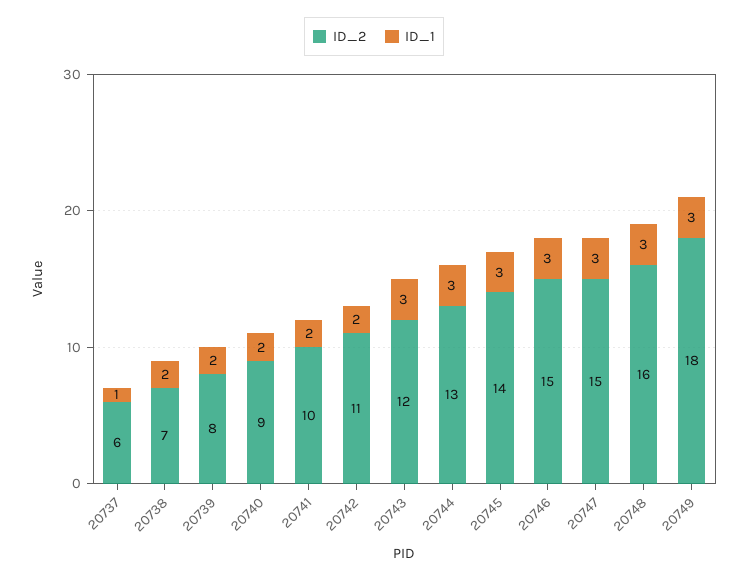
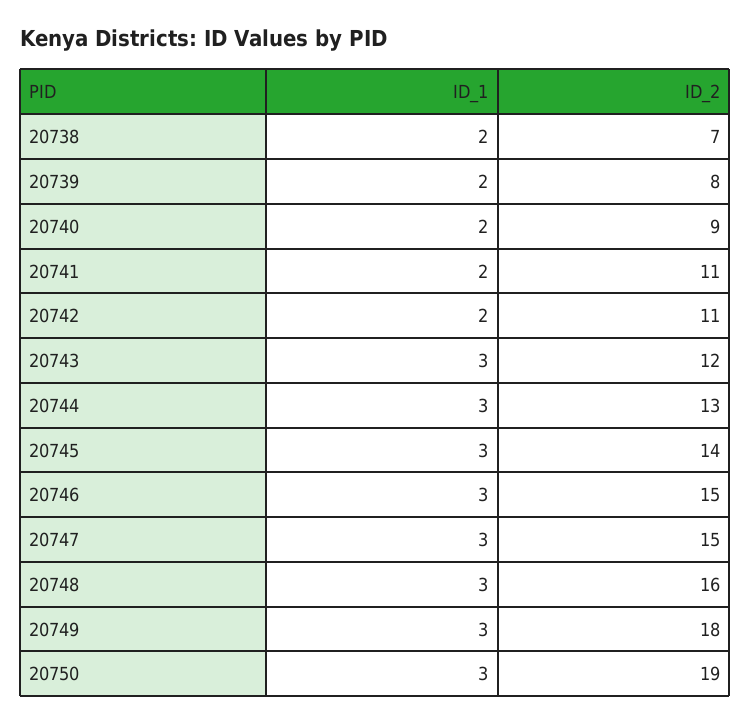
ID_2, 20737: 6 -> none
ID_1, 20737: 1 -> none
ID_2, 20741: 10 -> 11
ID_1, 20750: none -> 3
ID_2, 20750: none -> 19

